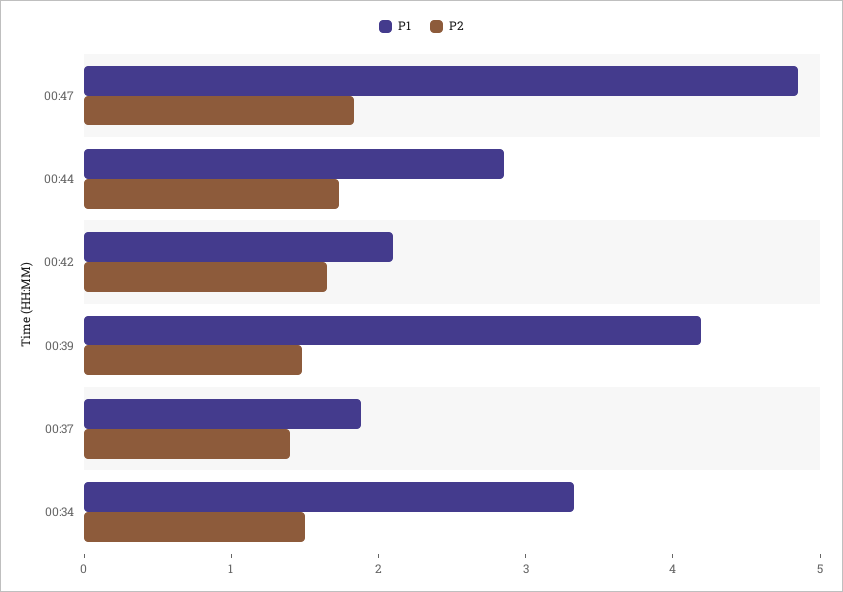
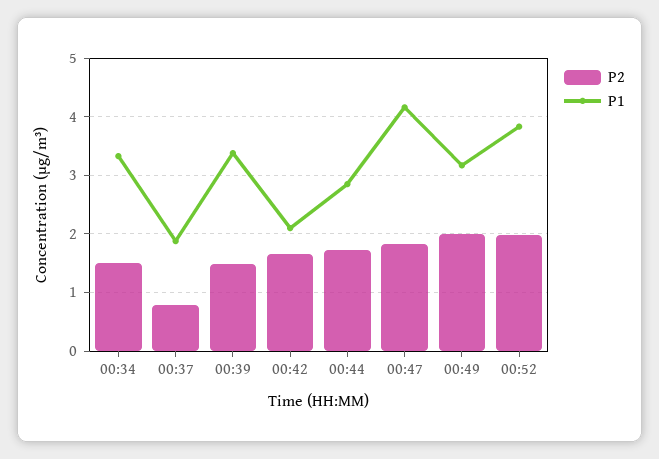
P1, 00:47: 4.8 -> 4.2
P1, 00:39: 4.2 -> 3.4
P2, 00:37: 1.4 -> 0.8
P2, 00:49: none -> 2
P1, 00:49: none -> 3.2
P2, 00:52: none -> 2
P1, 00:52: none -> 3.8

